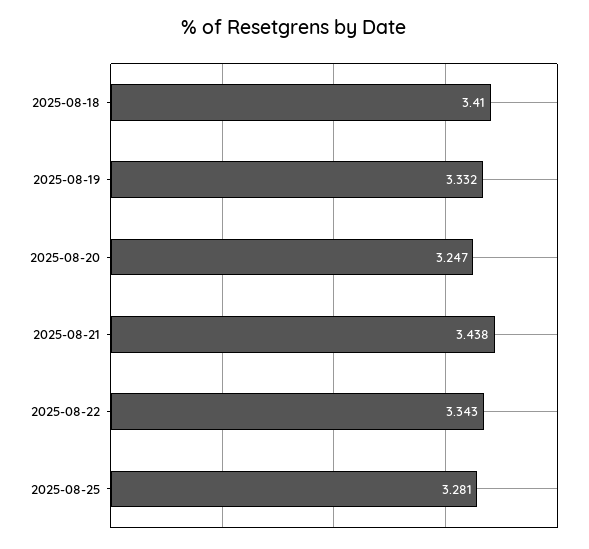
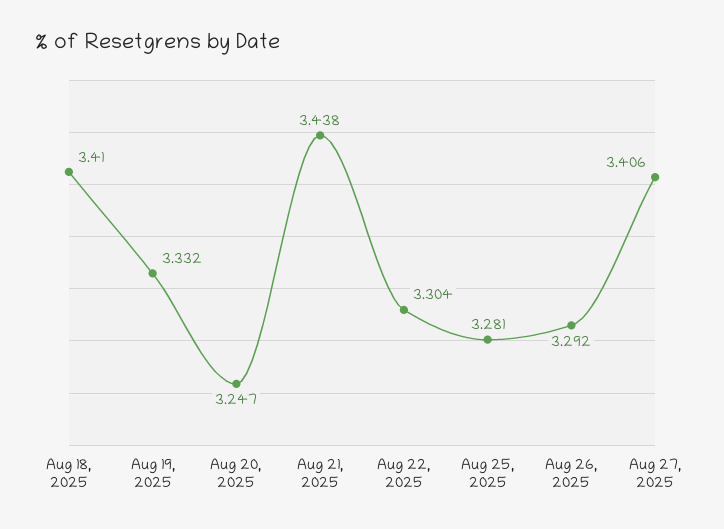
2025-08-22: 3.343 -> 3.304
Aug 26, 2025: none -> 3.292
Aug 27, 2025: none -> 3.406

